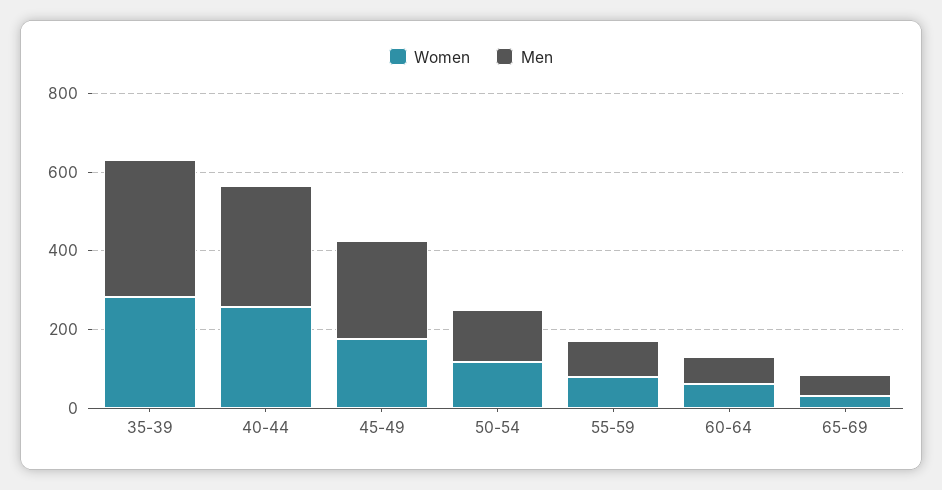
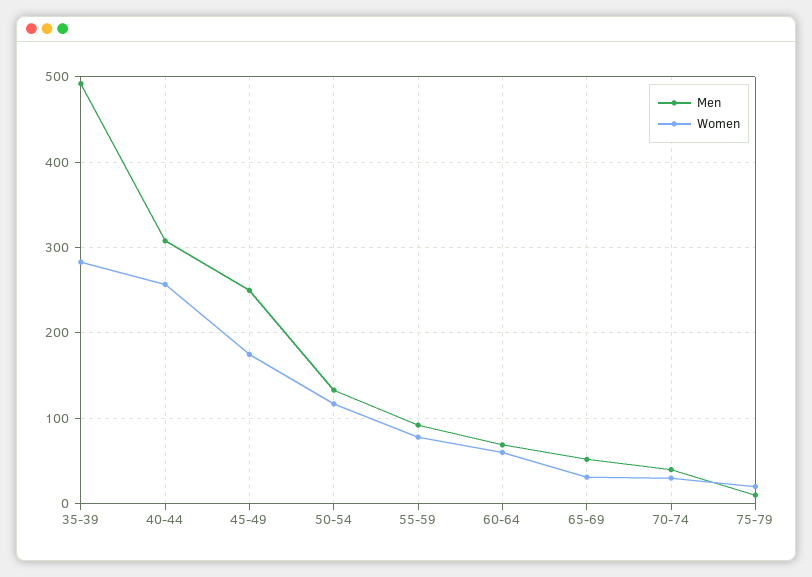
Men, 35-39: 350 -> 490
Men, 70-74: none -> 40
Women, 70-74: none -> 30
Men, 75-79: none -> 10
Women, 75-79: none -> 20

